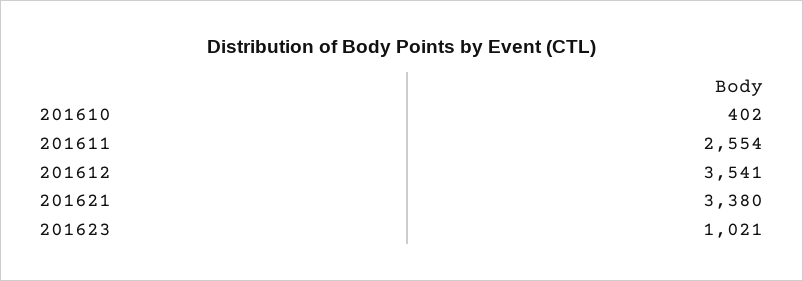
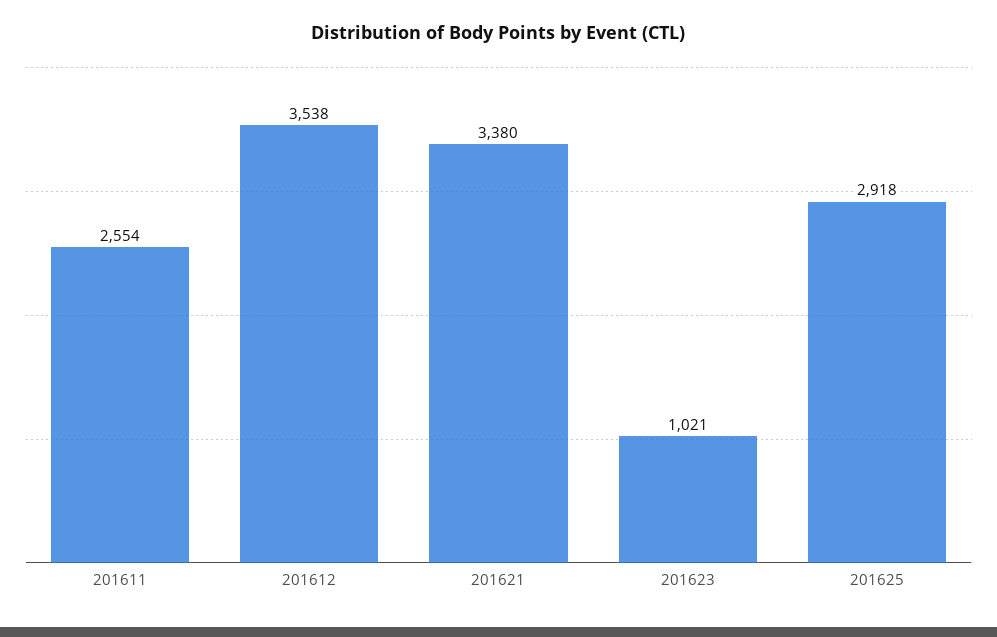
201610: 402 -> none
201612: 3541 -> 3538
201625: none -> 2918

